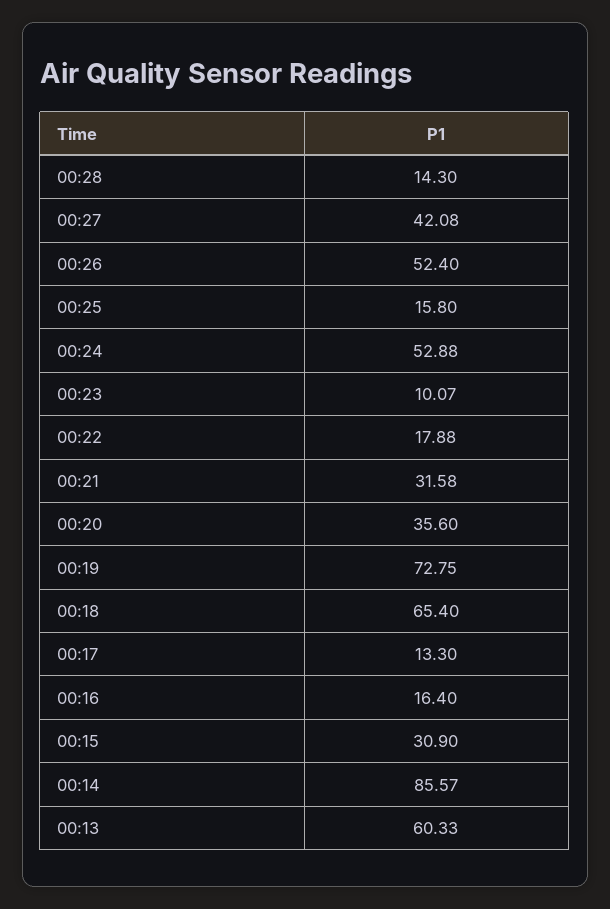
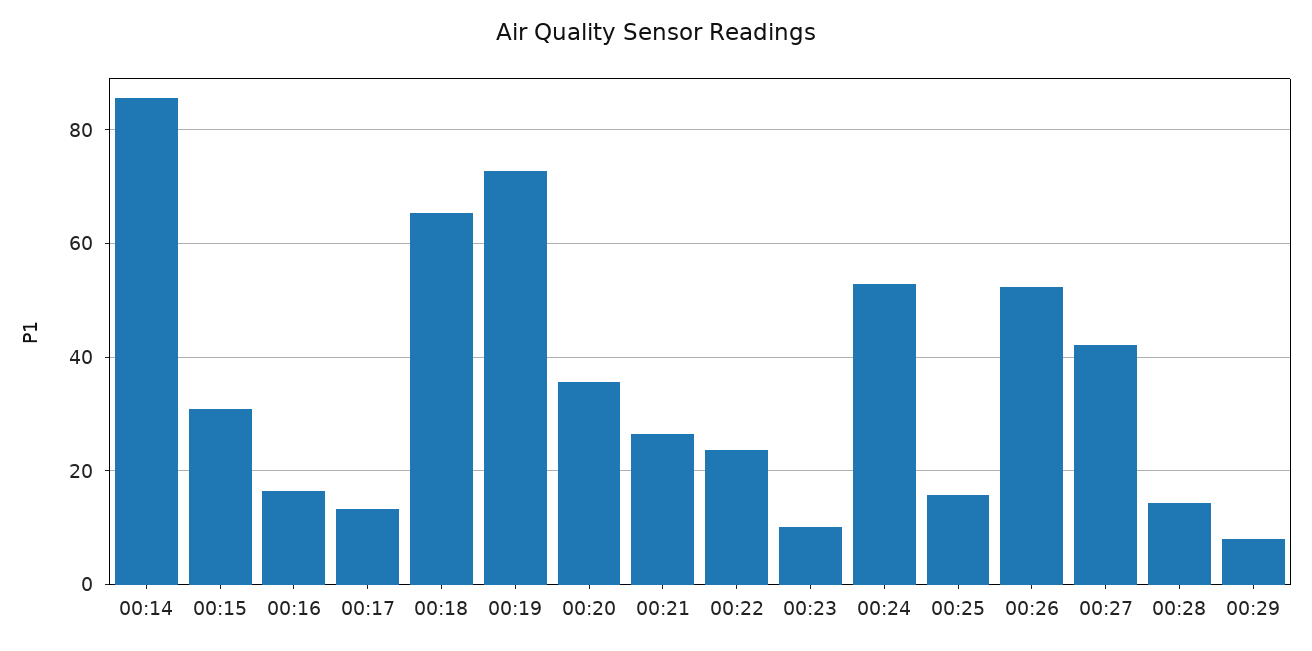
00:22: 17.88 -> 24
00:21: 31.58 -> 26
00:13: 60.33 -> none
00:29: none -> 8

